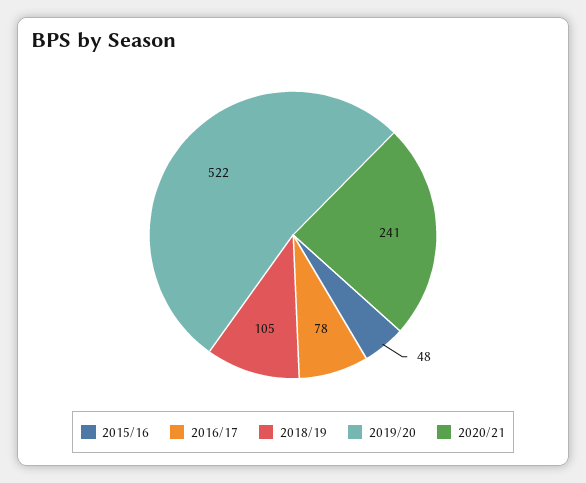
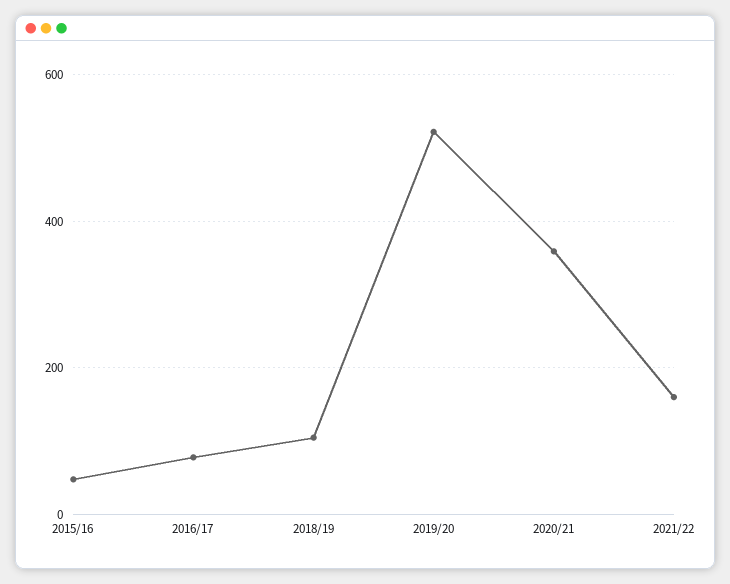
2020/21: 241 -> 360
2021/22: none -> 160

